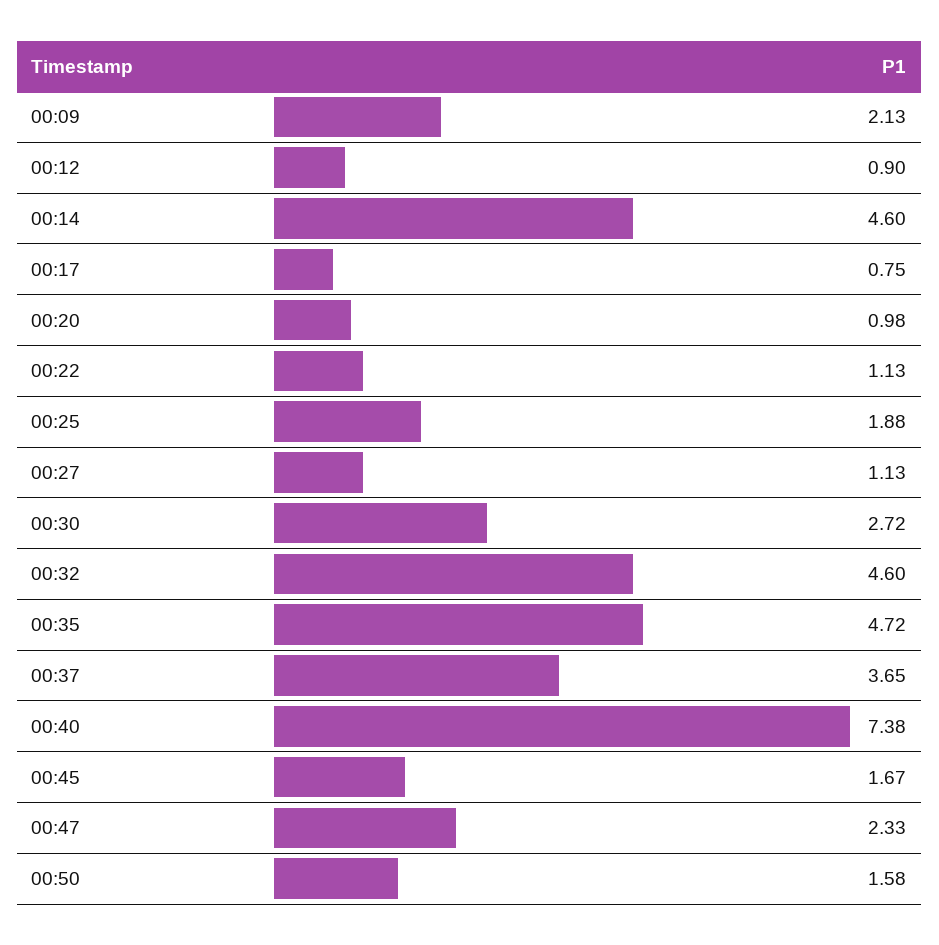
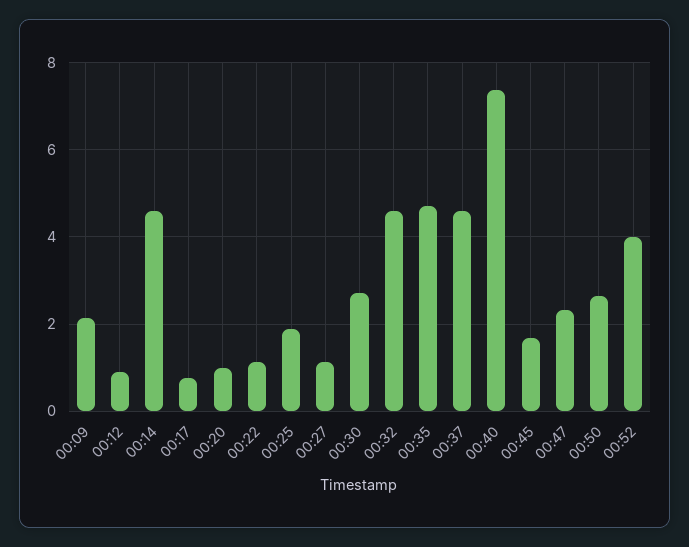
00:37: 3.65 -> 4.6
00:50: 1.58 -> 2.6
00:52: none -> 4

